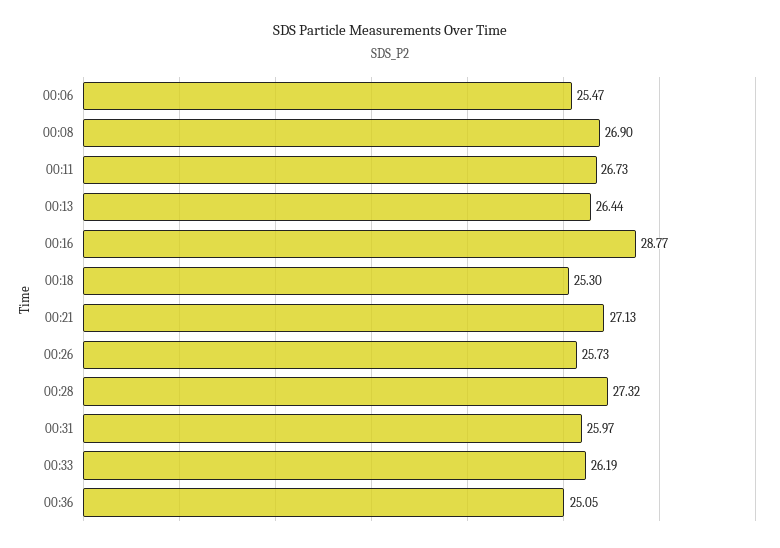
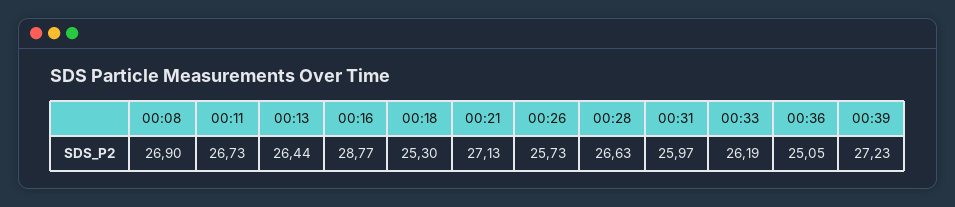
00:06: 25.47 -> none
00:28: 27.32 -> 26.63
00:39: none -> 27.23

